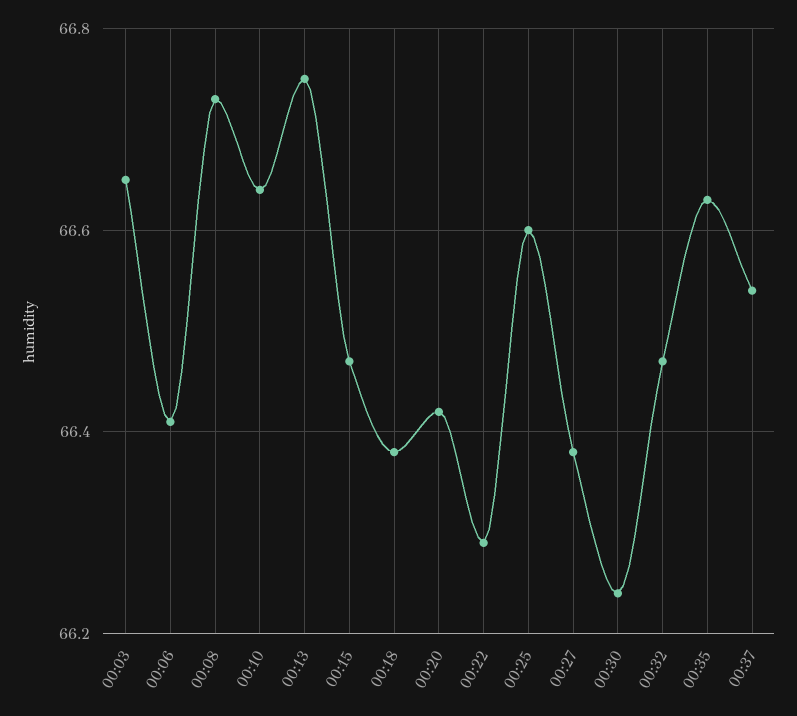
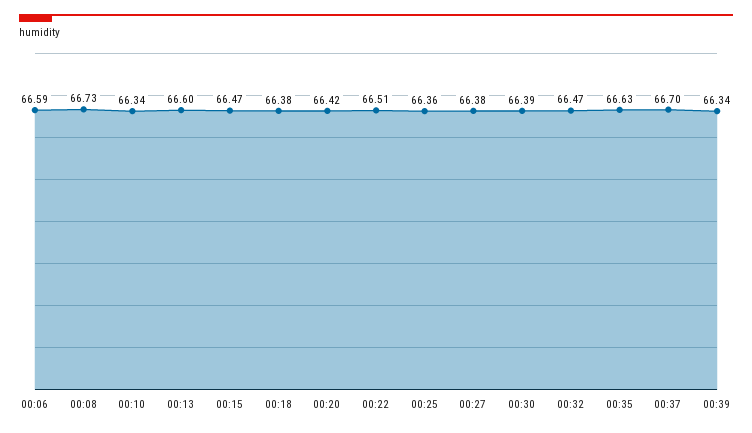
00:03: 66.65 -> none
00:06: 66.4 -> 66.59
00:10: 66.65 -> 66.34
00:13: 66.75 -> 66.6
00:22: 66.3 -> 66.51
00:25: 66.6 -> 66.36
00:30: 66.25 -> 66.39
00:37: 66.55 -> 66.7
00:39: none -> 66.34

